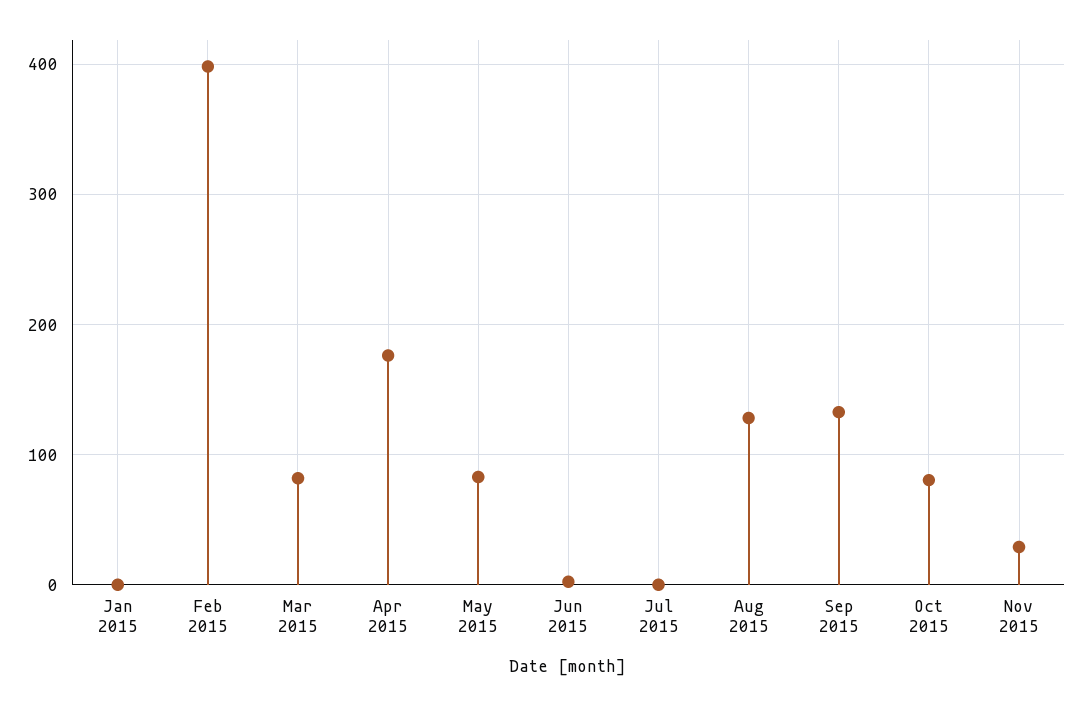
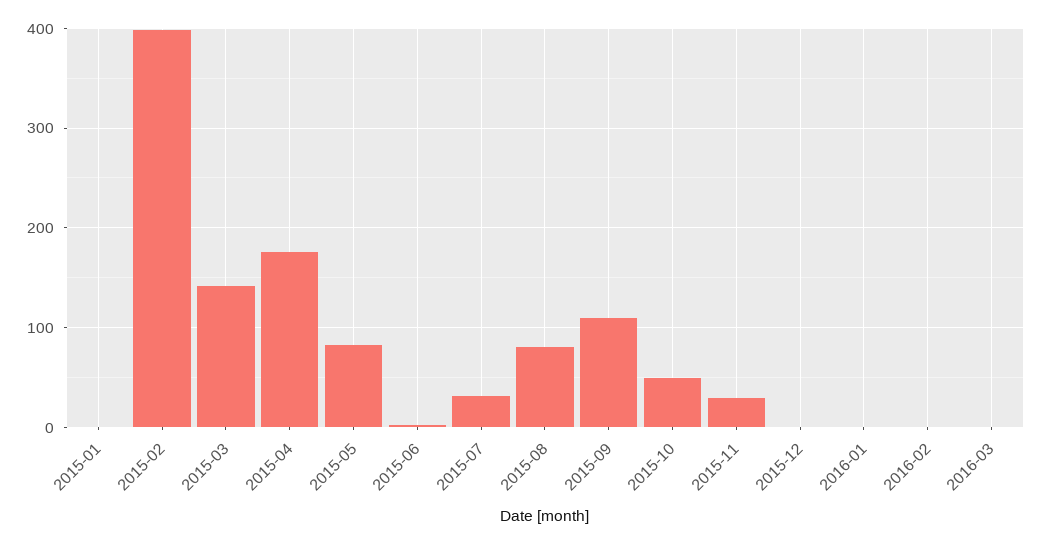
Mar 2015: 80 -> 140
Jul 2015: 0 -> 30
Aug 2015: 130 -> 80
Sep 2015: 130 -> 110
Oct 2015: 80 -> 50
2015-12: none -> 0
2016-01: none -> 0
2016-02: none -> 0
2016-03: none -> 0

